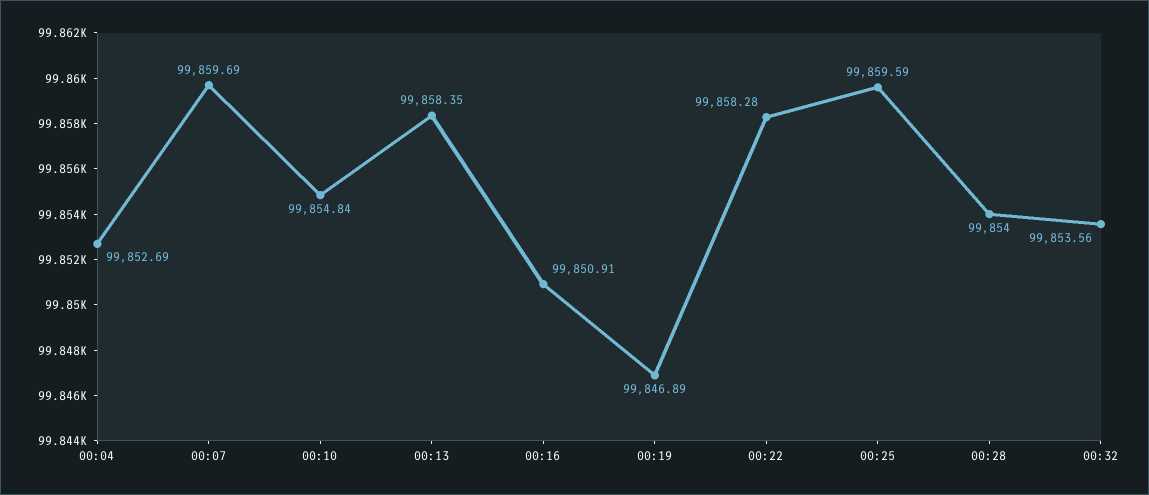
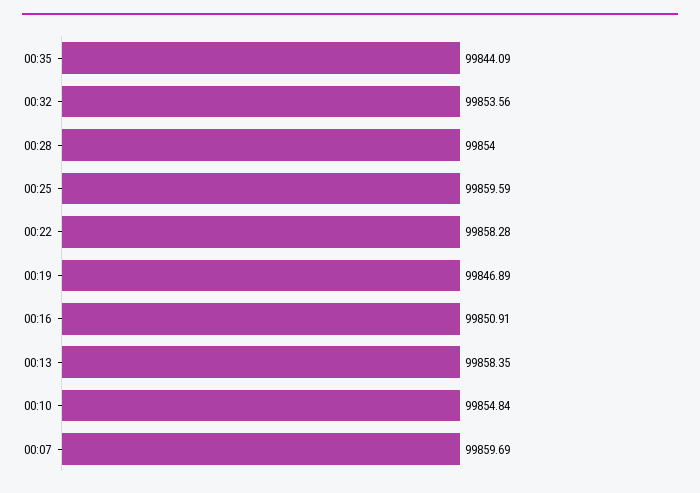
00:04: 99852.69 -> none
00:35: none -> 99844.09

